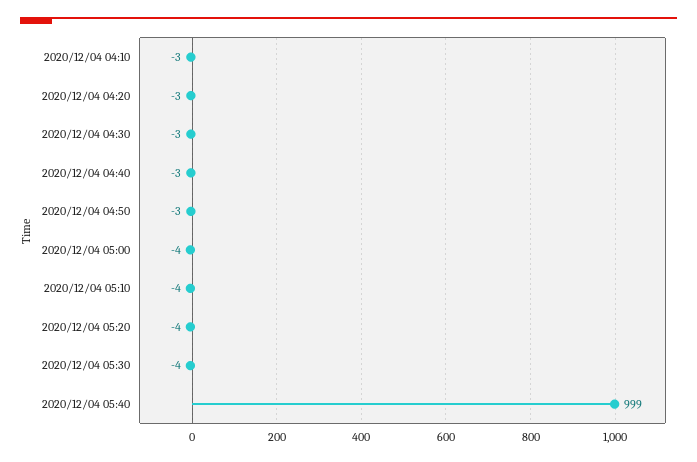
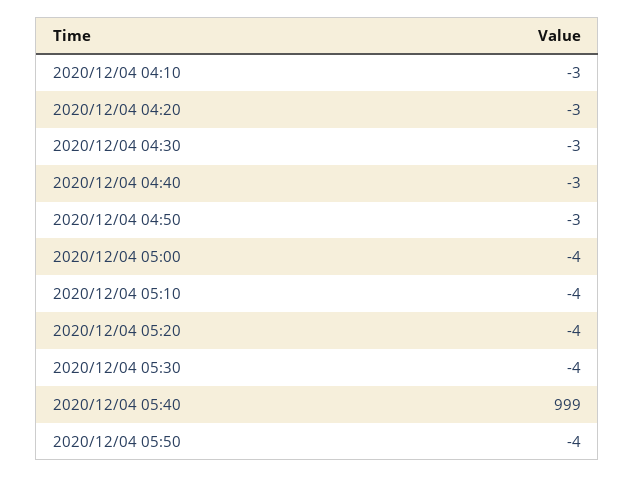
2020/12/04 05:50: none -> -4

